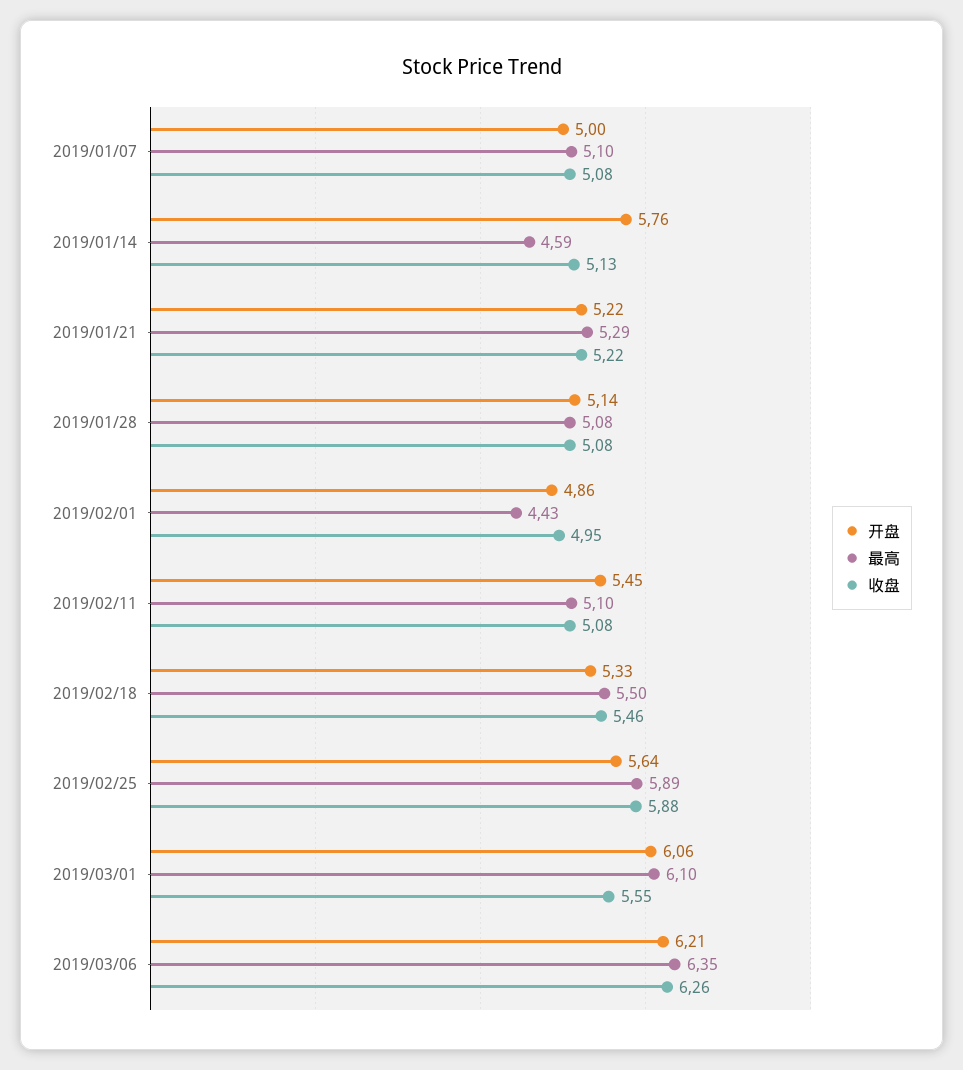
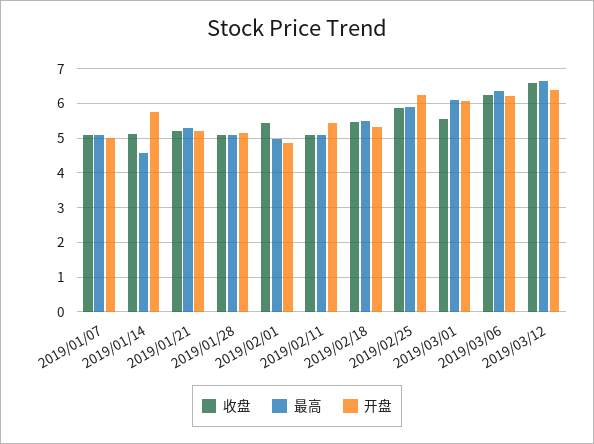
最高, 2019/02/01: 4.43 -> 5
收盘, 2019/02/01: 4.95 -> 5.4
开盘, 2019/02/25: 5.64 -> 6.2
收盘, 2019/03/12: none -> 6.6
最高, 2019/03/12: none -> 6.6
开盘, 2019/03/12: none -> 6.4

